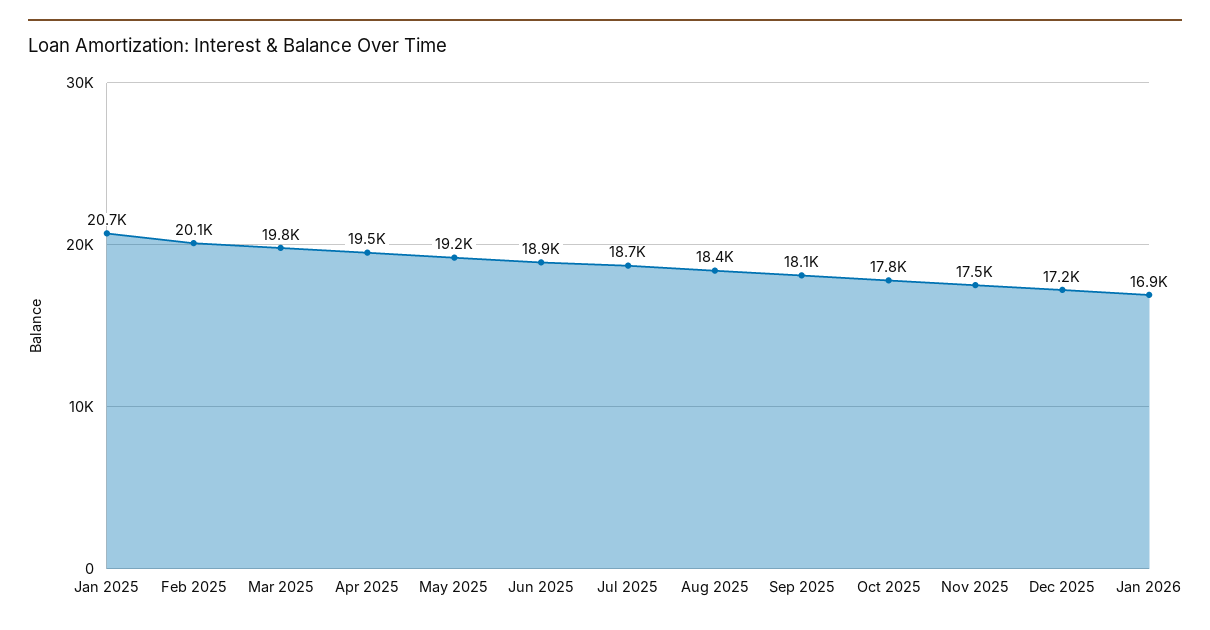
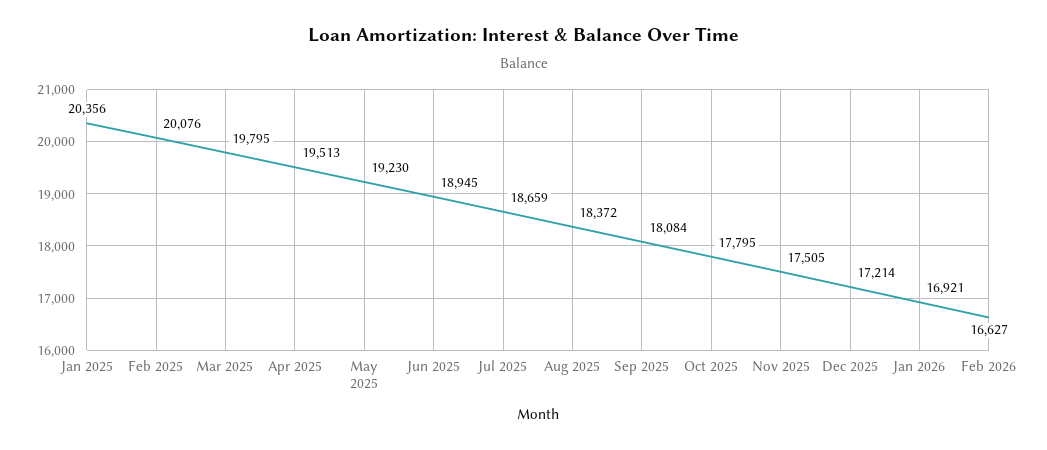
Jan 2025: 20700 -> 20356
Feb 2026: none -> 16627

